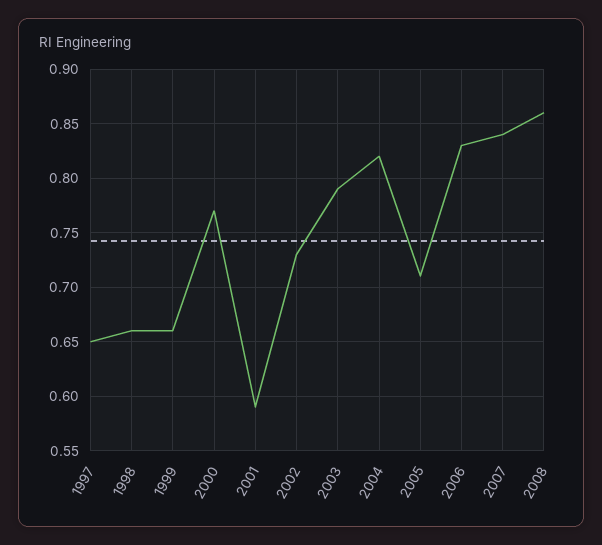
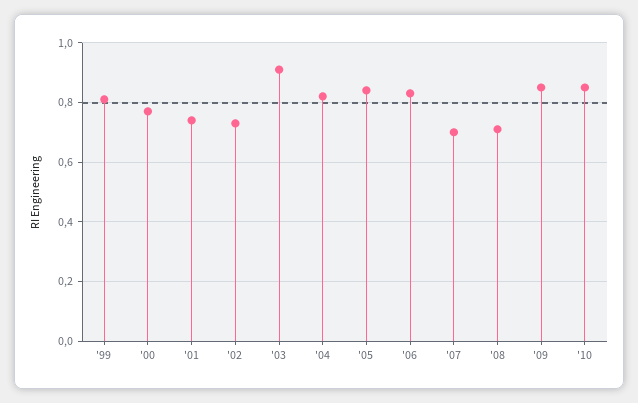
1997: 0.65 -> none
1998: 0.66 -> none
1999: 0.66 -> 0.8
2001: 0.59 -> 0.75
2003: 0.79 -> 0.9
2005: 0.71 -> 0.85
2007: 0.84 -> 0.7
2008: 0.86 -> 0.7
'09: none -> 0.85
'10: none -> 0.85

